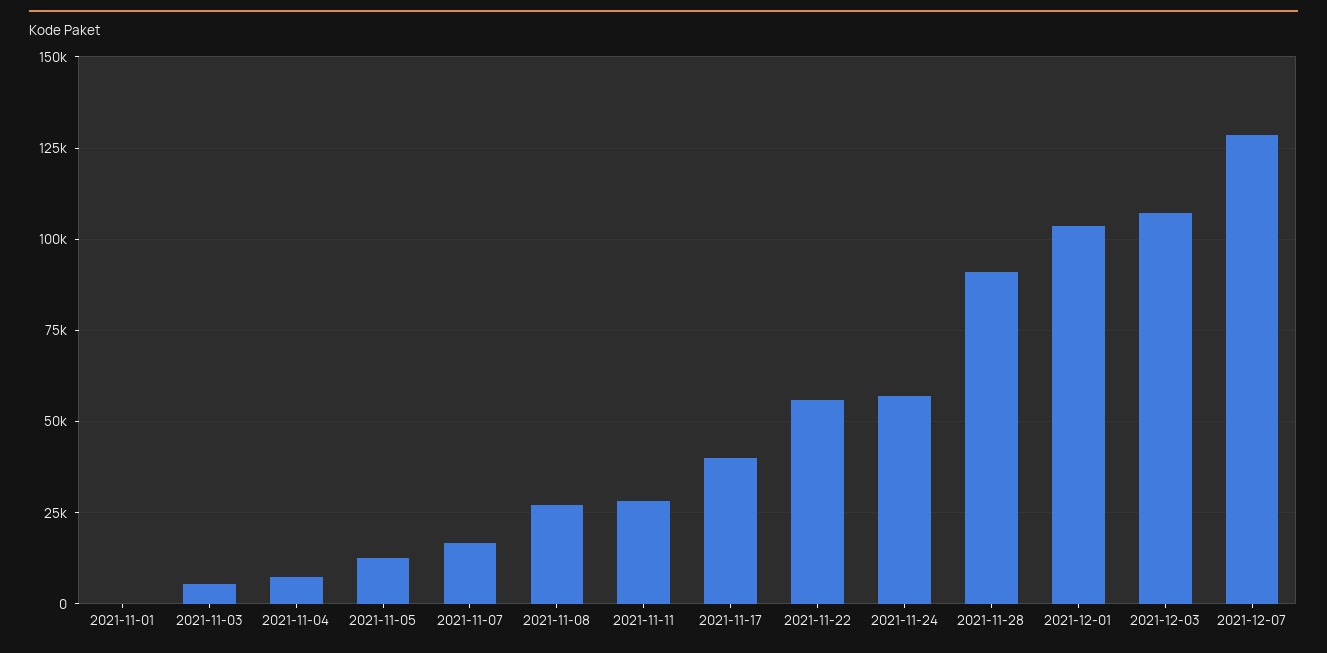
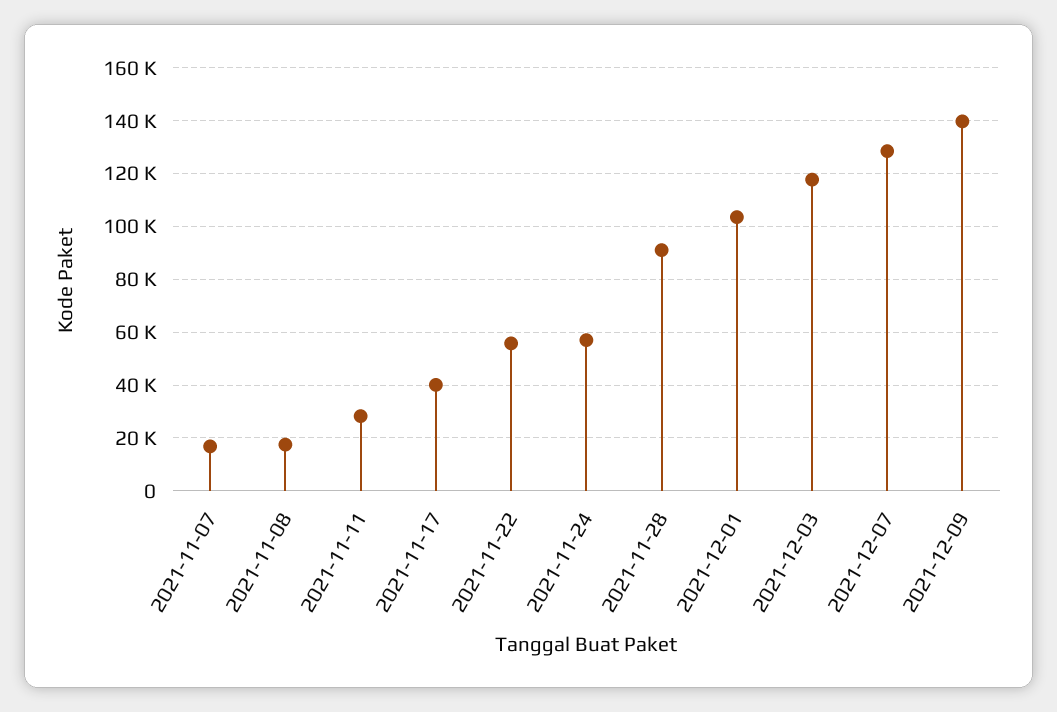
2021-11-01: 0 -> none
2021-11-03: 5000 -> none
2021-11-04: 7500 -> none
2021-11-05: 12500 -> none
2021-11-08: 27500 -> 17500
2021-12-03: 107500 -> 117500
2021-12-09: none -> 140000

